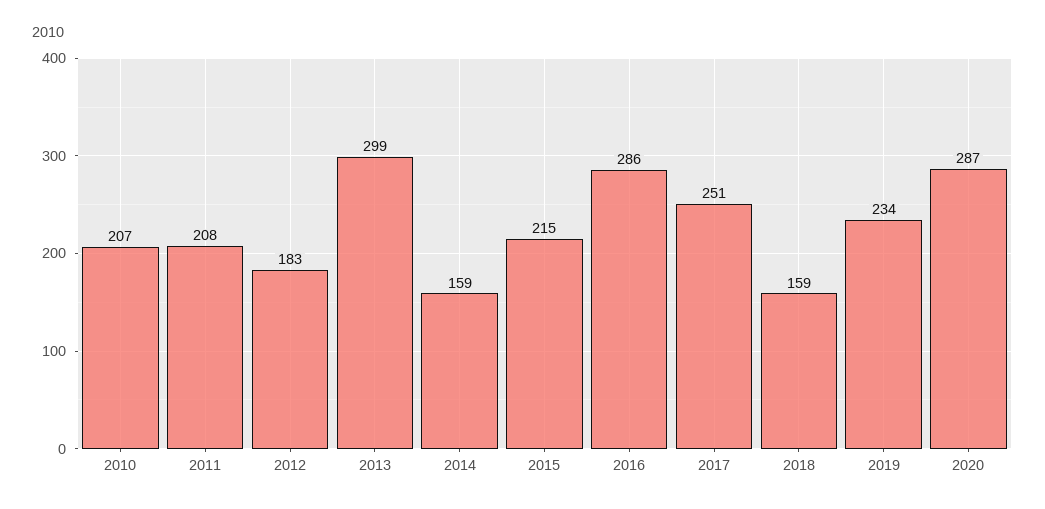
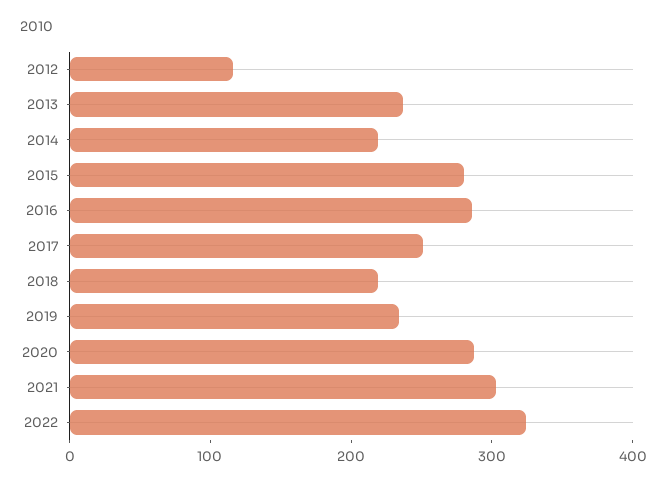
2010: 207 -> none
2011: 208 -> none
2012: 183 -> 120
2013: 299 -> 240
2014: 159 -> 220
2015: 215 -> 280
2018: 159 -> 220
2021: none -> 300
2022: none -> 320

